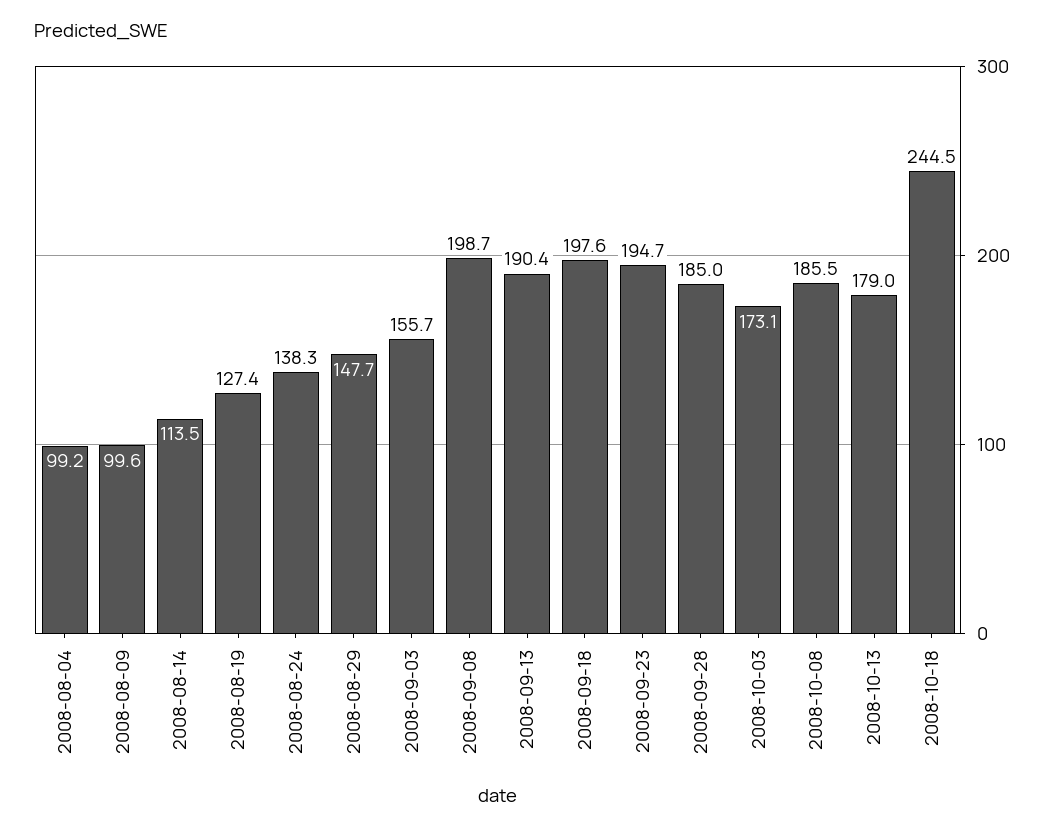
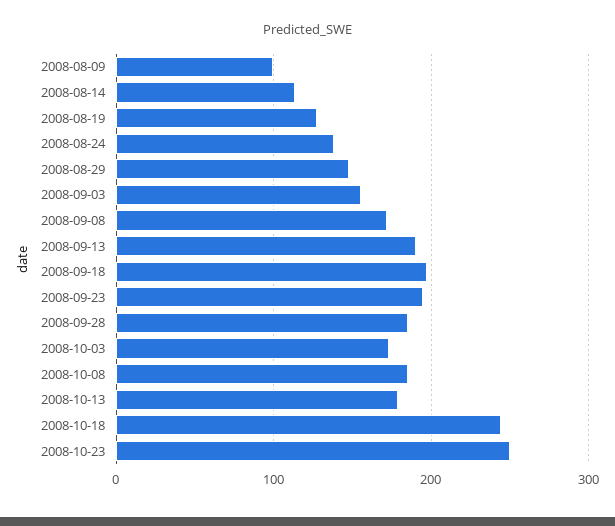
2008-08-04: 99.2 -> none
2008-09-08: 198.7 -> 170
2008-10-23: none -> 250

